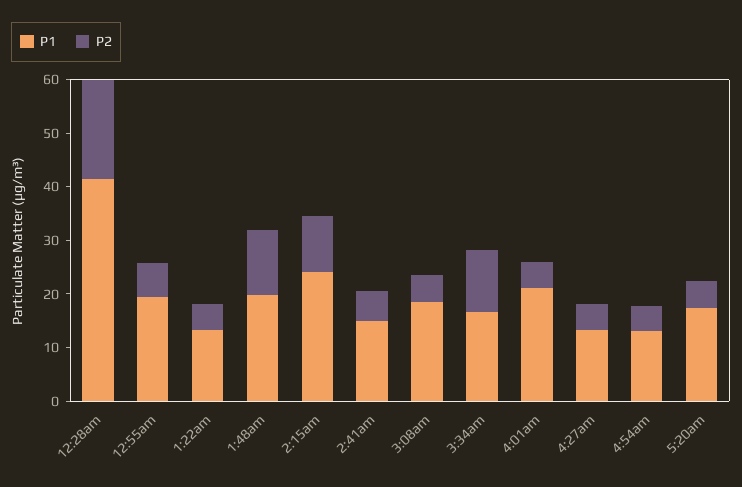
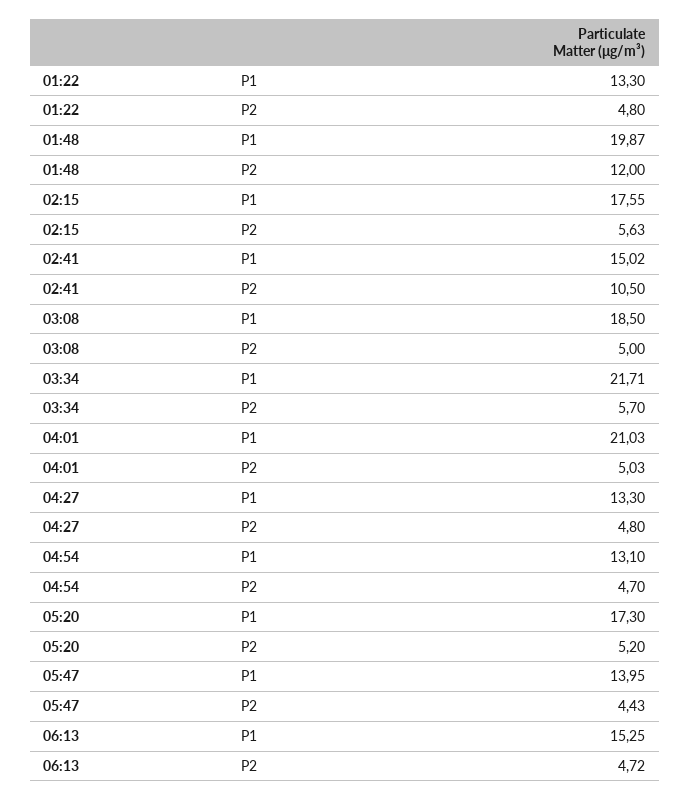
P1, 12:28am: 42 -> none
P2, 12:28am: 18 -> none
P1, 12:55am: 20 -> none
P2, 12:55am: 6 -> none
P1, 2:15am: 24 -> 17.55
P2, 2:15am: 10 -> 5.63
P2, 2:41am: 6 -> 10.5
P1, 3:34am: 16 -> 21.71
P2, 3:34am: 12 -> 5.7
P1, 05:47: none -> 13.95
P2, 05:47: none -> 4.43
P1, 06:13: none -> 15.25
P2, 06:13: none -> 4.72

